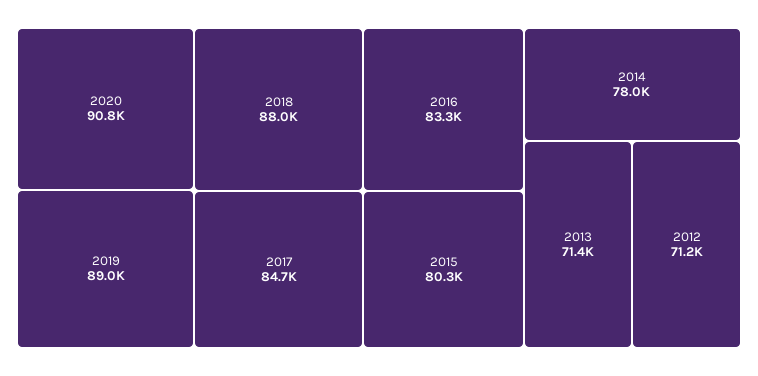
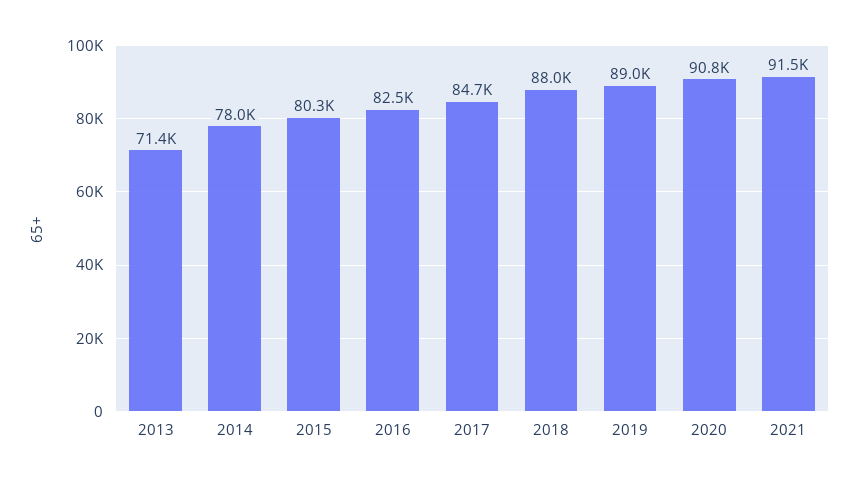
2016: 83300 -> 82500
2012: 71200 -> none
2021: none -> 91500

